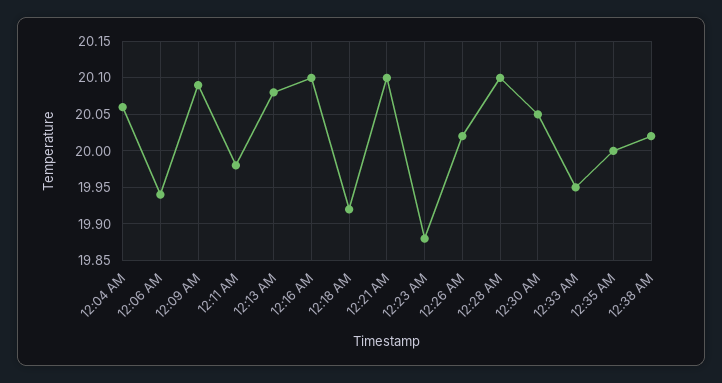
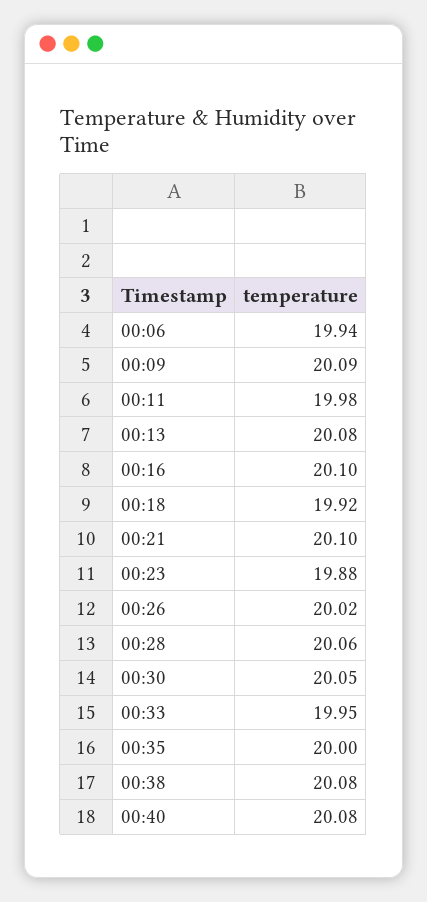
12:04 AM: 20.06 -> none
12:28 AM: 20.1 -> 20.06
12:38 AM: 20.02 -> 20.08
00:40: none -> 20.08

